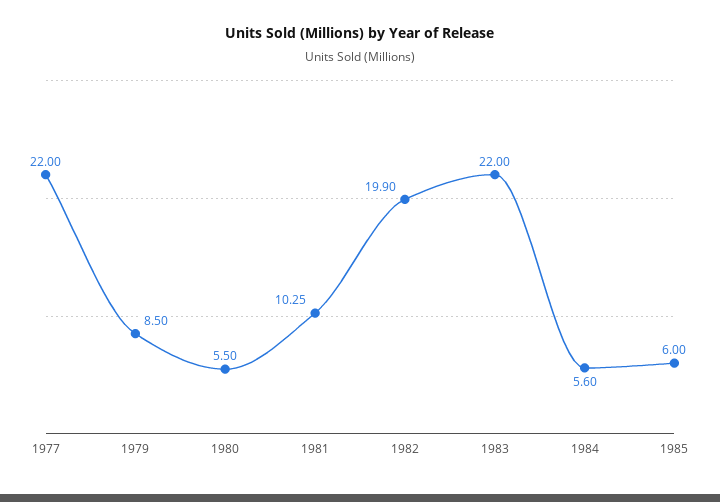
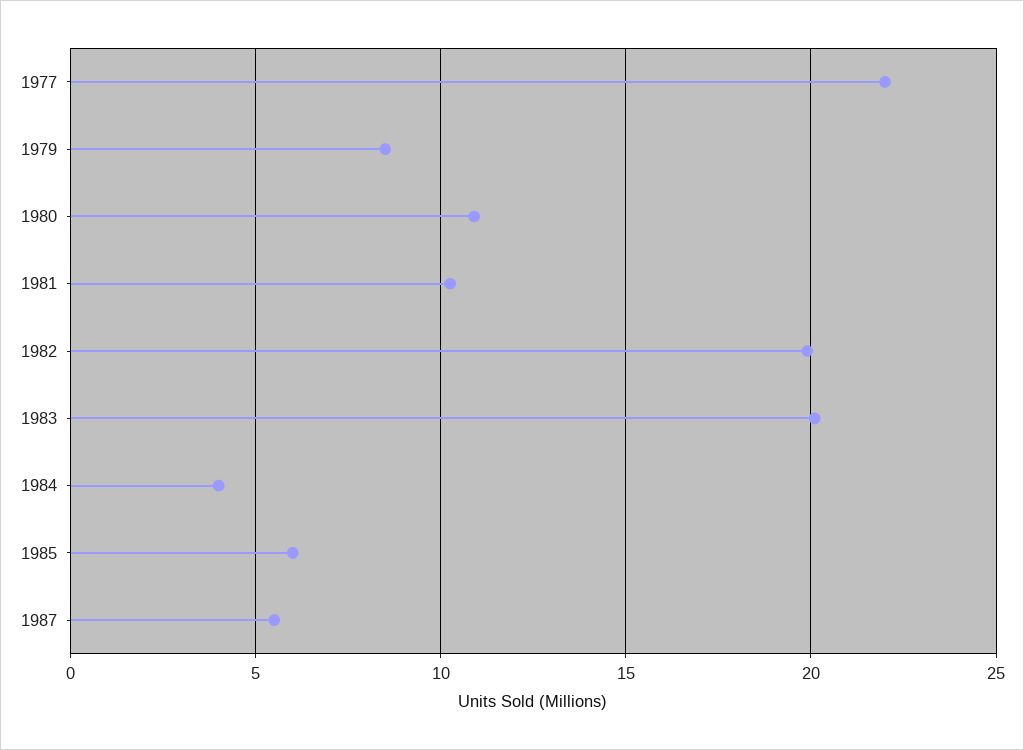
1980: 5.5 -> 11
1983: 22 -> 20
1984: 5.6 -> 4
1987: none -> 5.5

